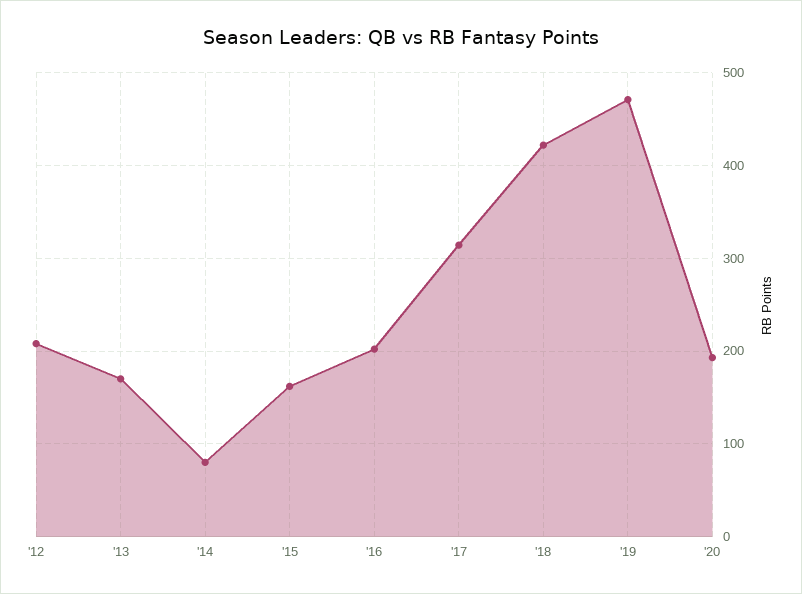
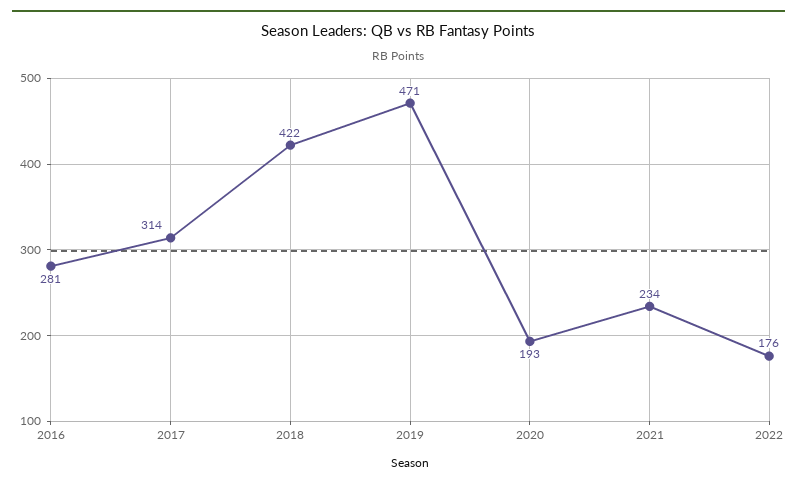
'12: 210 -> none
'13: 170 -> none
'14: 80 -> none
'15: 160 -> none
'16: 200 -> 281
2021: none -> 234
2022: none -> 176

